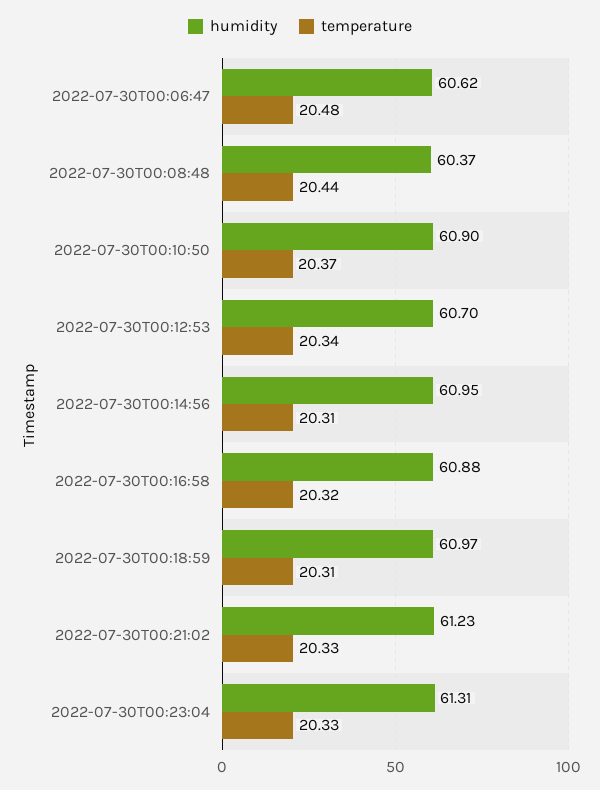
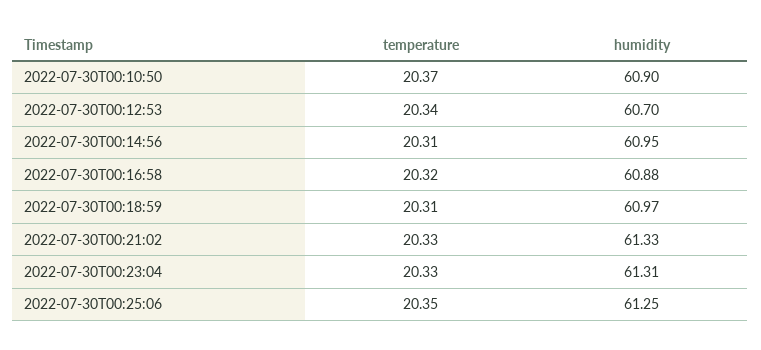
humidity, 2022-07-30T00:06:47: 60.62 -> none
temperature, 2022-07-30T00:06:47: 20.48 -> none
humidity, 2022-07-30T00:08:48: 60.37 -> none
temperature, 2022-07-30T00:08:48: 20.44 -> none
humidity, 2022-07-30T00:21:02: 61.23 -> 61.33
temperature, 2022-07-30T00:25:06: none -> 20.35
humidity, 2022-07-30T00:25:06: none -> 61.25

